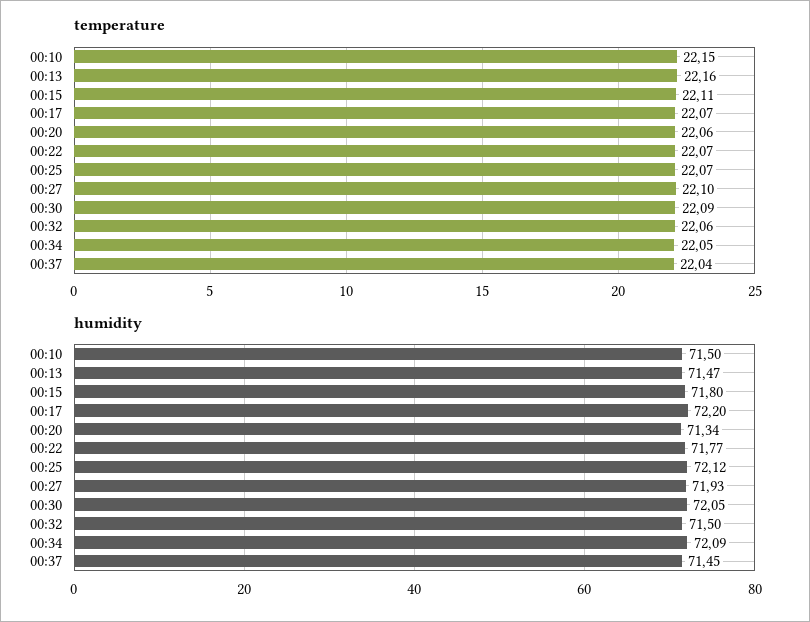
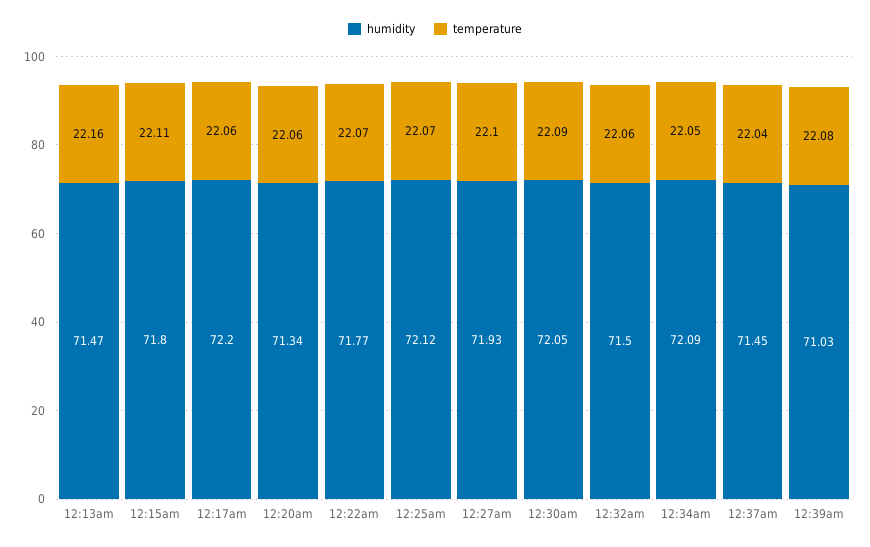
temperature, 00:10: 22.15 -> none
temperature, 00:17: 22.07 -> 22.06
humidity, 00:10: 71.5 -> none
humidity, 12:39am: none -> 71.03
temperature, 12:39am: none -> 22.08

